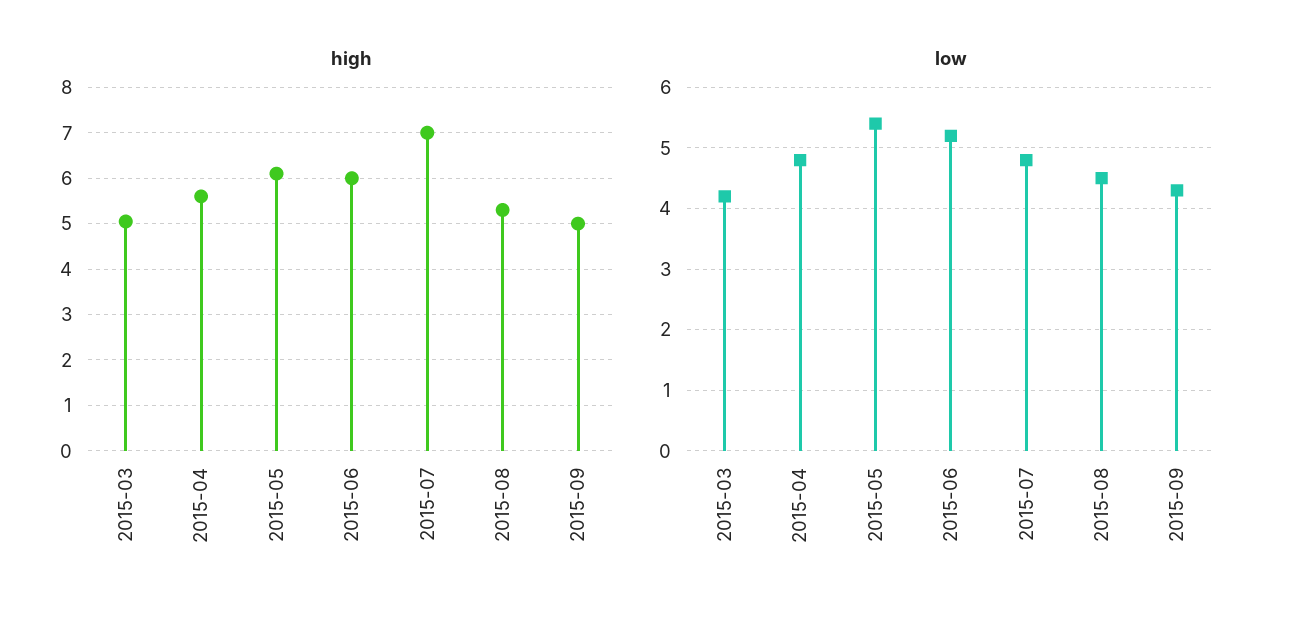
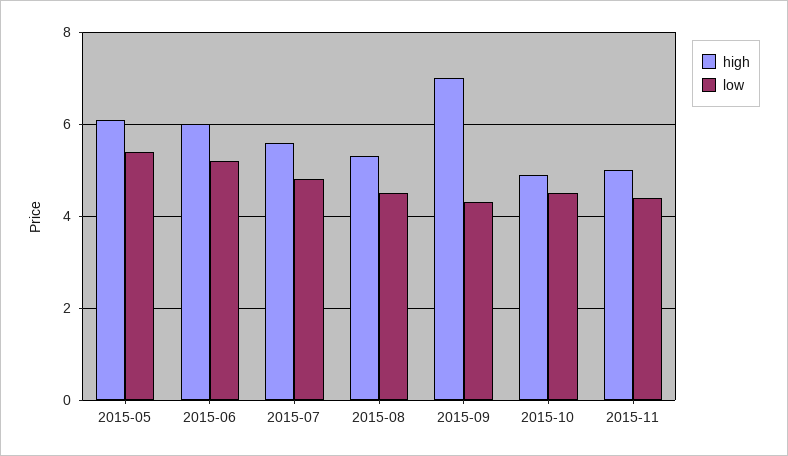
high, 2015-03: 5 -> none
high, 2015-04: 5.6 -> none
high, 2015-07: 7 -> 5.5
high, 2015-09: 5 -> 7
low, 2015-03: 4.2 -> none
low, 2015-04: 4.8 -> none
high, 2015-10: none -> 5
low, 2015-10: none -> 4.5
high, 2015-11: none -> 5
low, 2015-11: none -> 4.5

